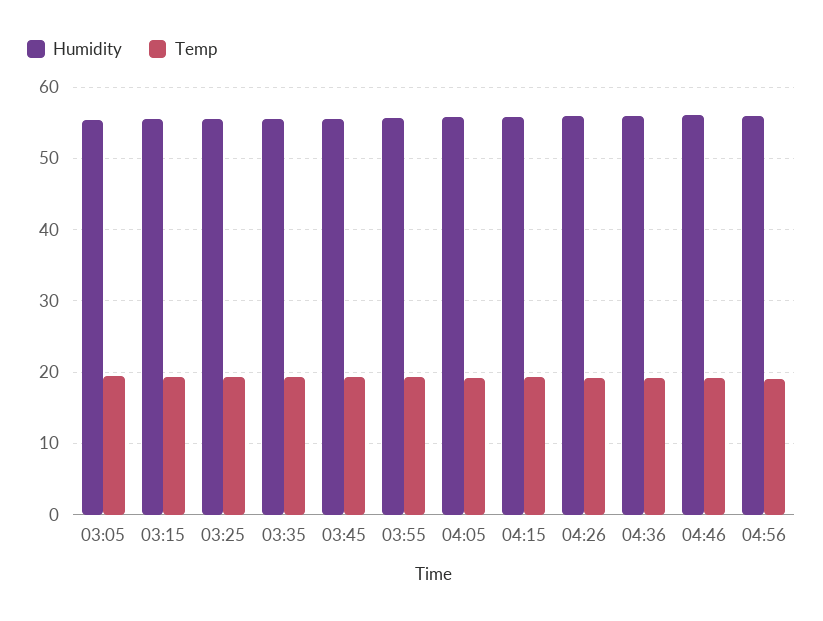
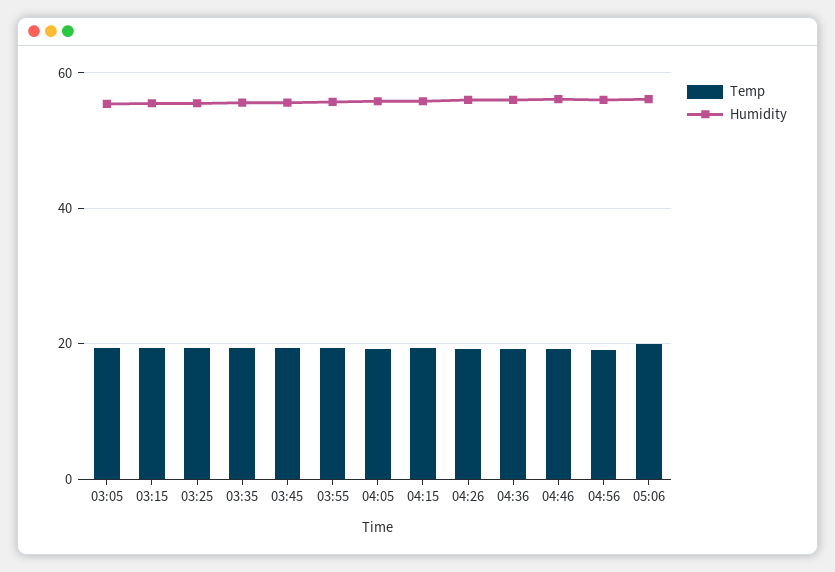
Temp, 05:06: none -> 20
Humidity, 05:06: none -> 56

